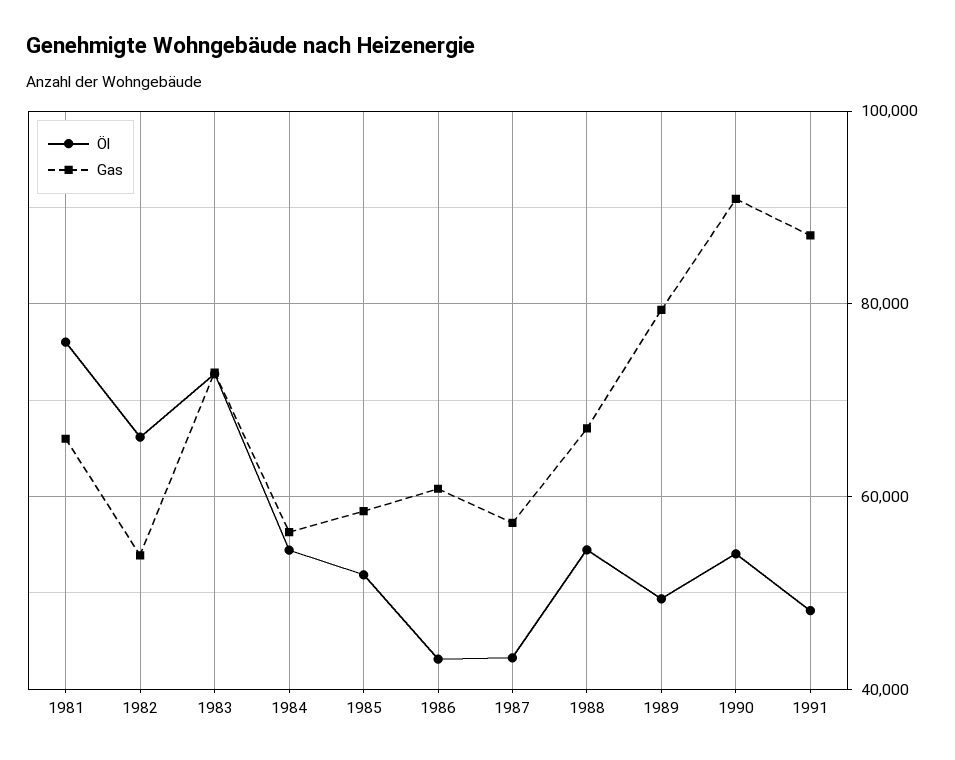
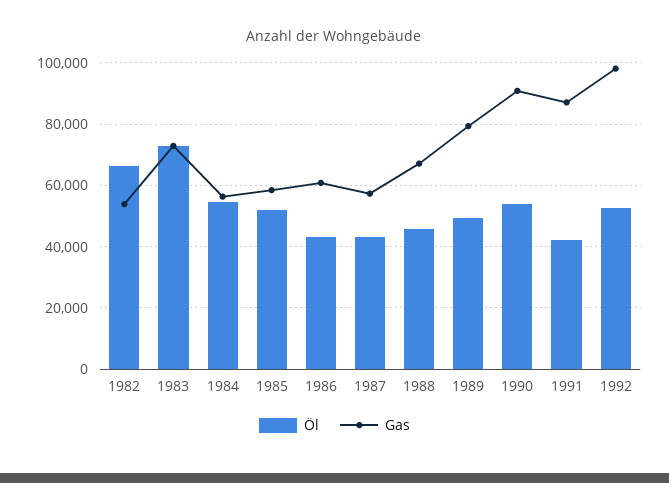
Öl, 1981: 76000 -> none
Gas, 1981: 66000 -> none
Öl, 1988: 54000 -> 46000
Öl, 1991: 48000 -> 42000
Öl, 1992: none -> 52000
Gas, 1992: none -> 98000

